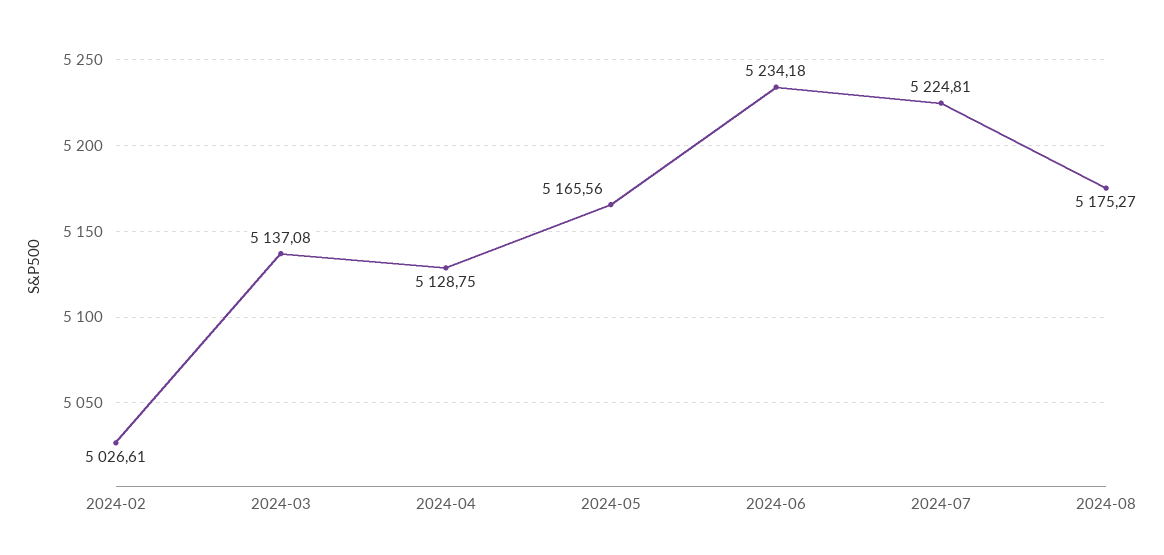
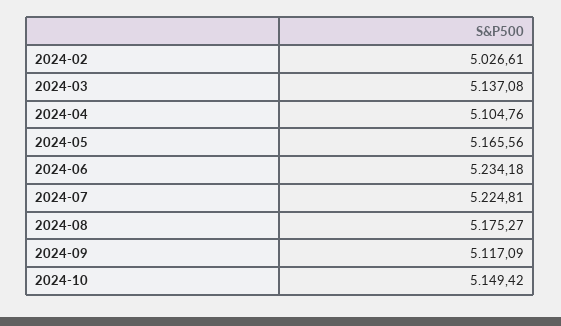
2024-04: 5128.75 -> 5104.76
2024-09: none -> 5117.09
2024-10: none -> 5149.42

